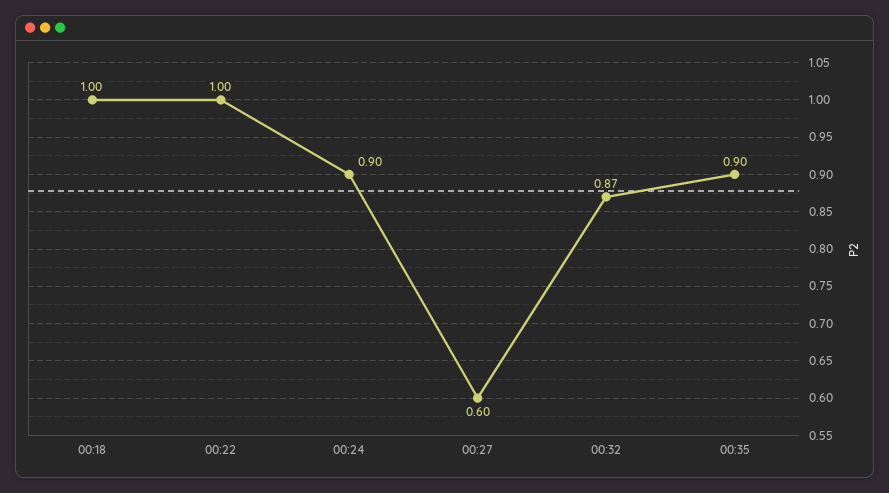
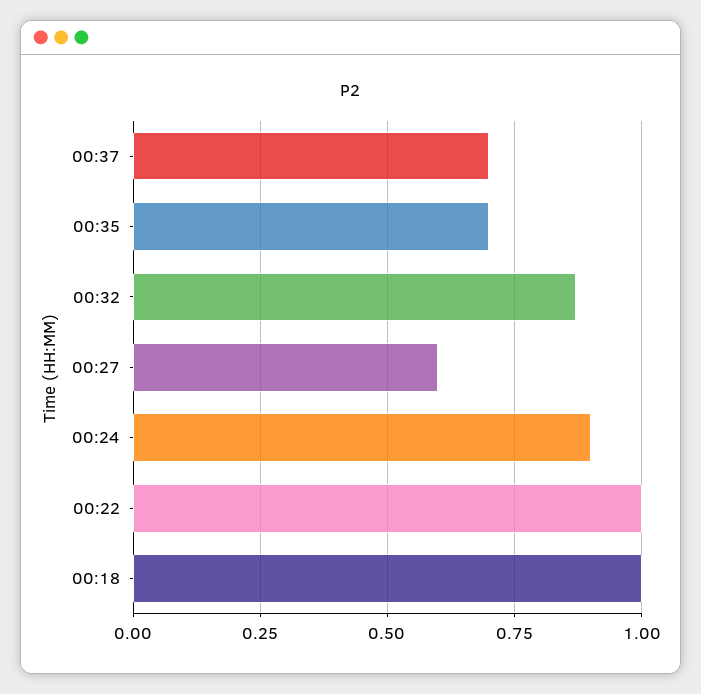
00:35: 0.9 -> 0.7
00:37: none -> 0.7

